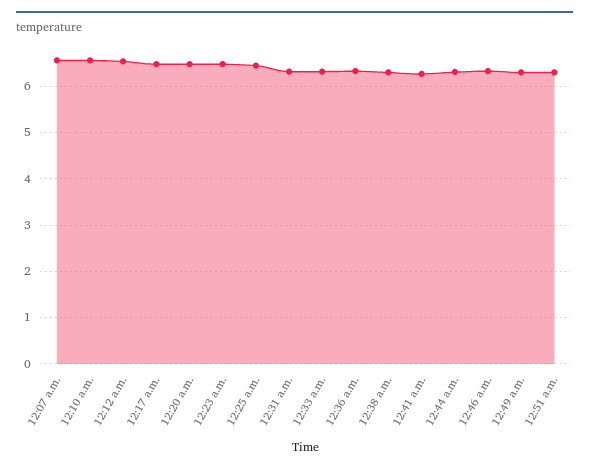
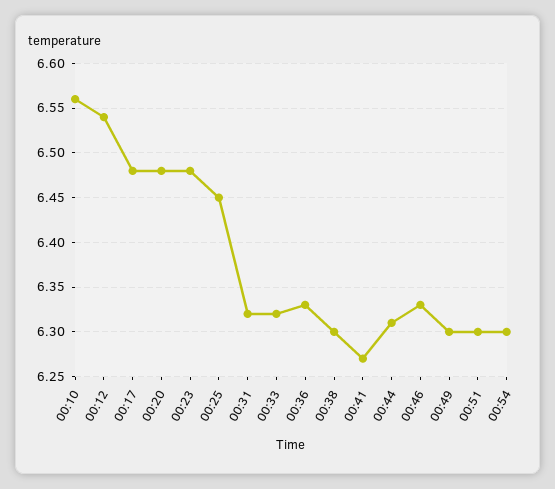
12:07 a.m.: 6.6 -> none
00:54: none -> 6.3

